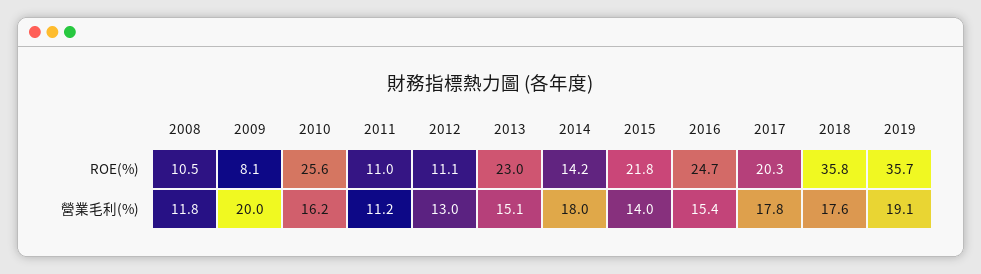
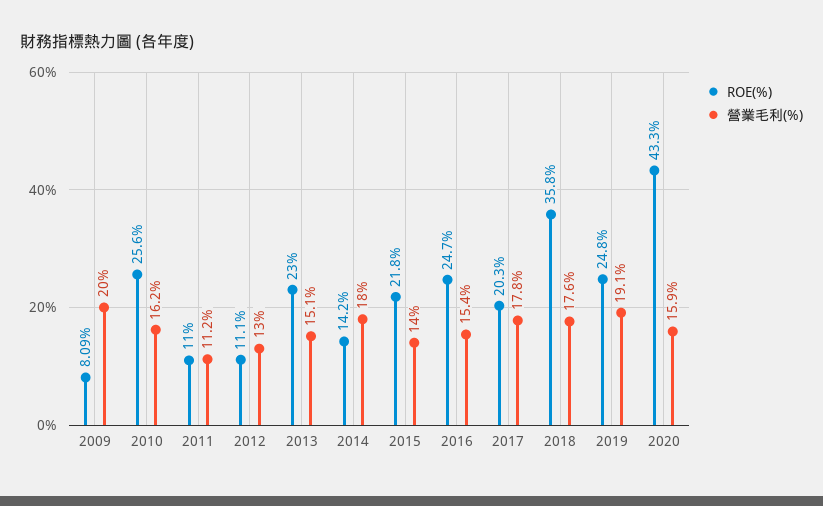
ROE(%), 2008: 10.5 -> none
ROE(%), 2019: 35.7 -> 24.8
營業毛利(%), 2008: 11.8 -> none
ROE(%), 2020: none -> 43.3
營業毛利(%), 2020: none -> 15.9

